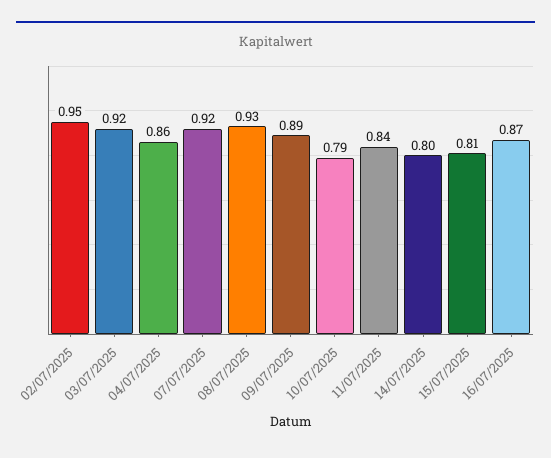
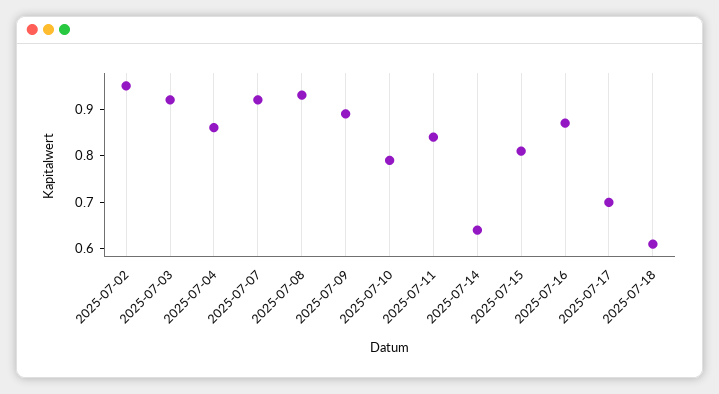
14/07/2025: 0.8 -> 0.65
2025-07-17: none -> 0.7
2025-07-18: none -> 0.6

